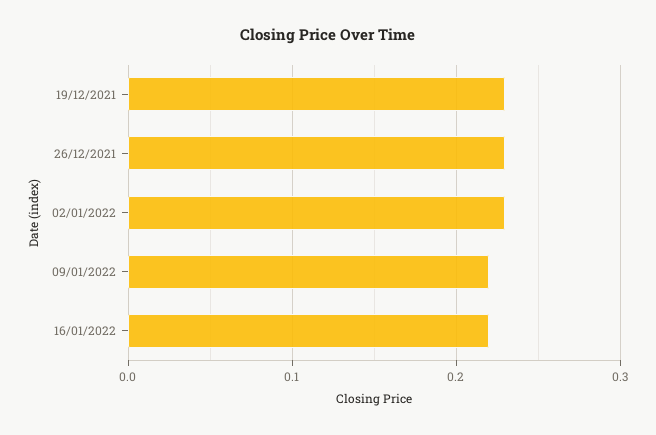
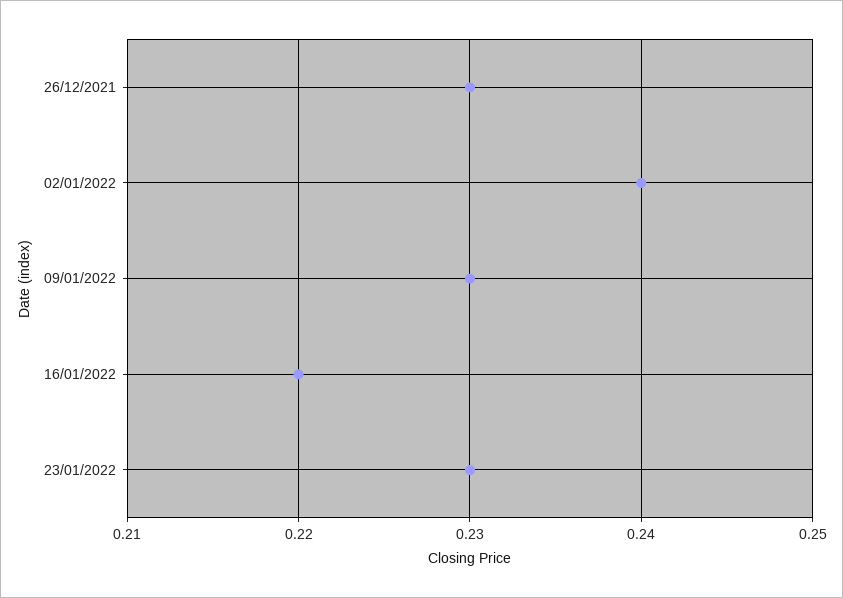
19/12/2021: 0.23 -> none
02/01/2022: 0.23 -> 0.24
09/01/2022: 0.22 -> 0.23
23/01/2022: none -> 0.23

